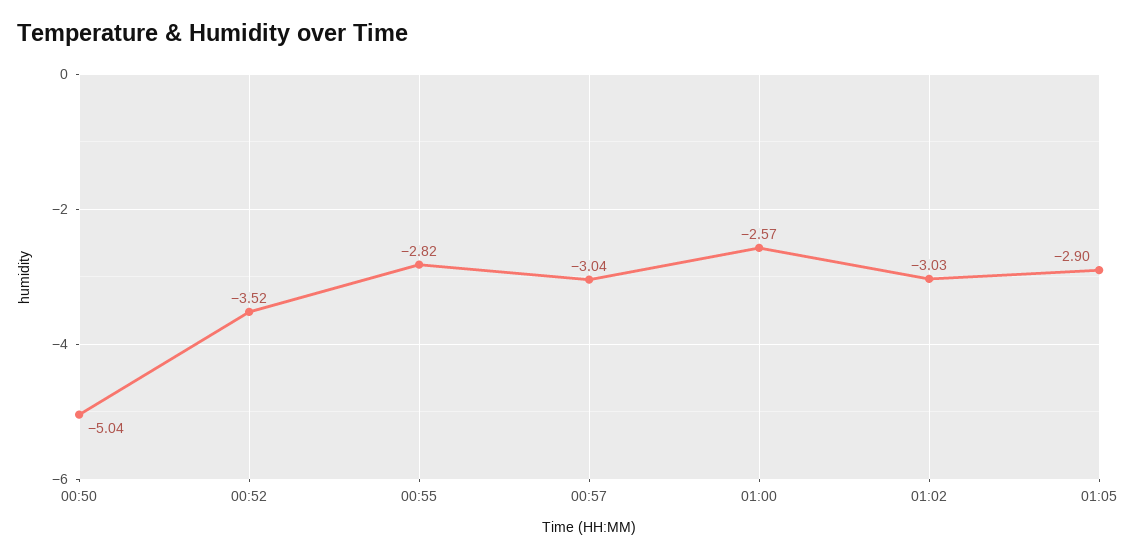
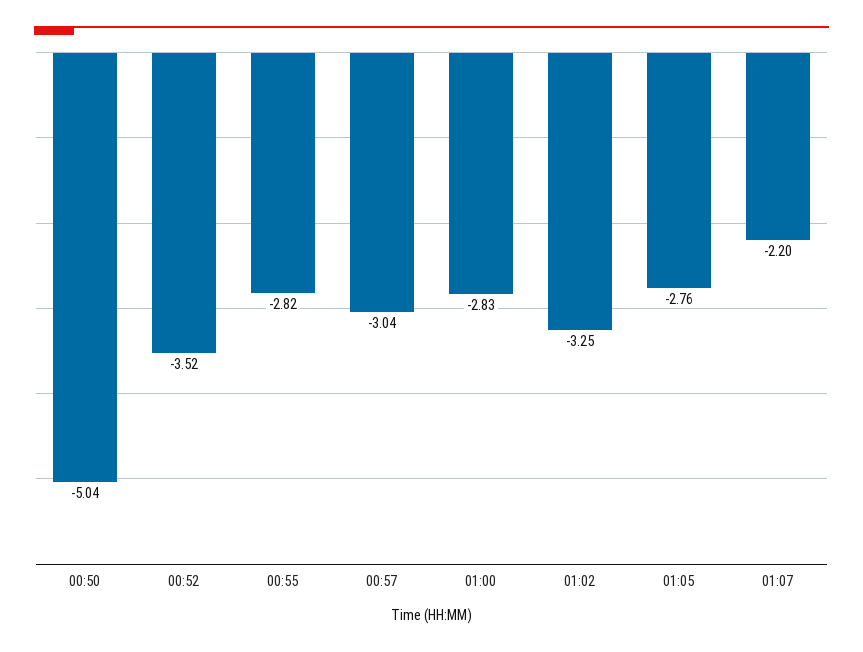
01:00: -2.57 -> -2.83
01:02: -3.03 -> -3.25
01:05: -2.9 -> -2.76
01:07: none -> -2.2

